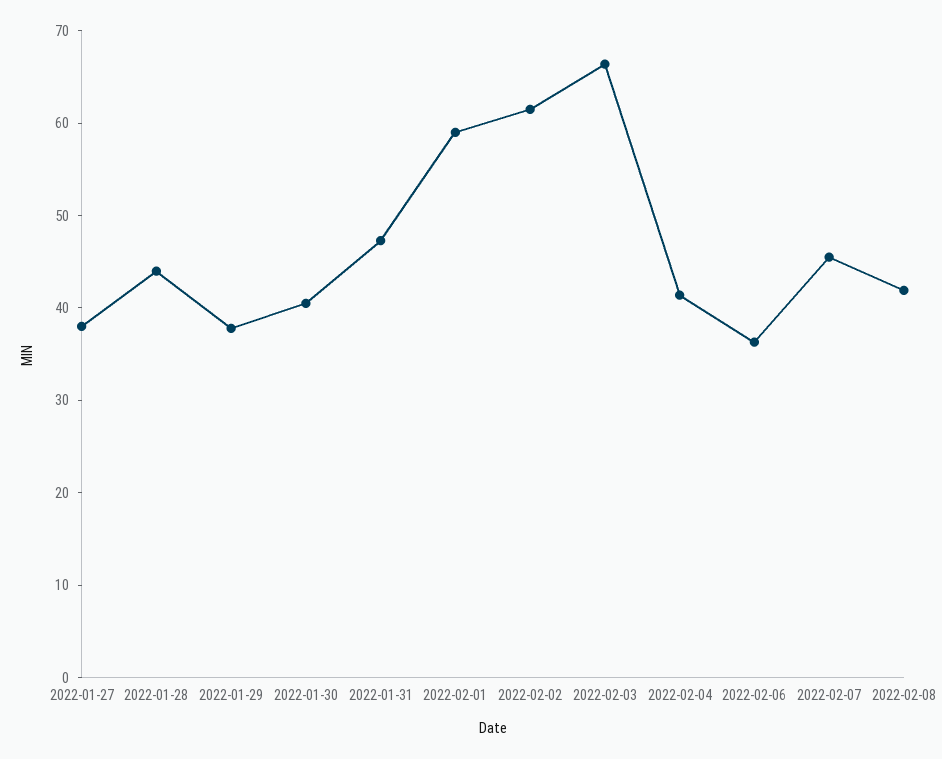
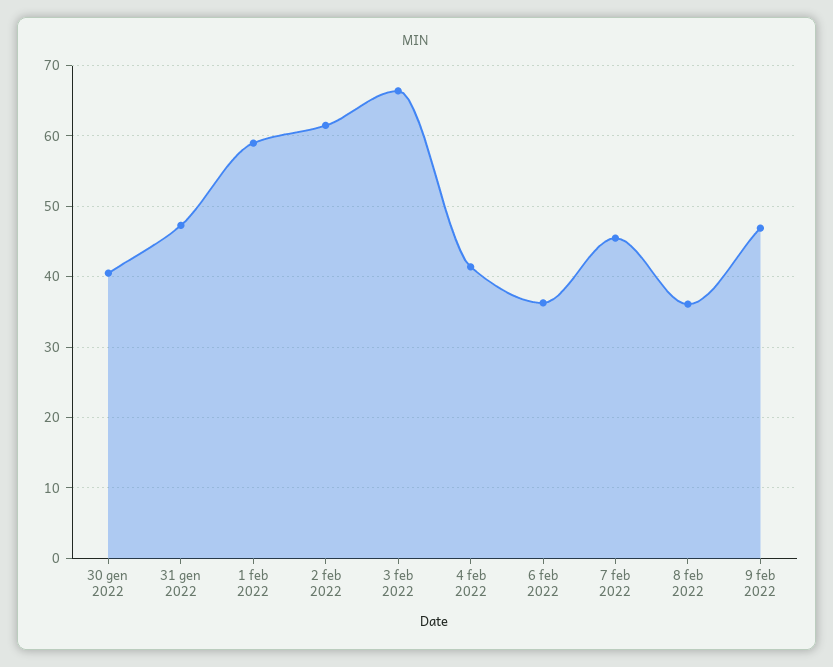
2022-01-27: 38 -> none
2022-01-28: 44 -> none
2022-01-29: 38 -> none
2022-02-08: 42 -> 36
9 feb 2022: none -> 47

